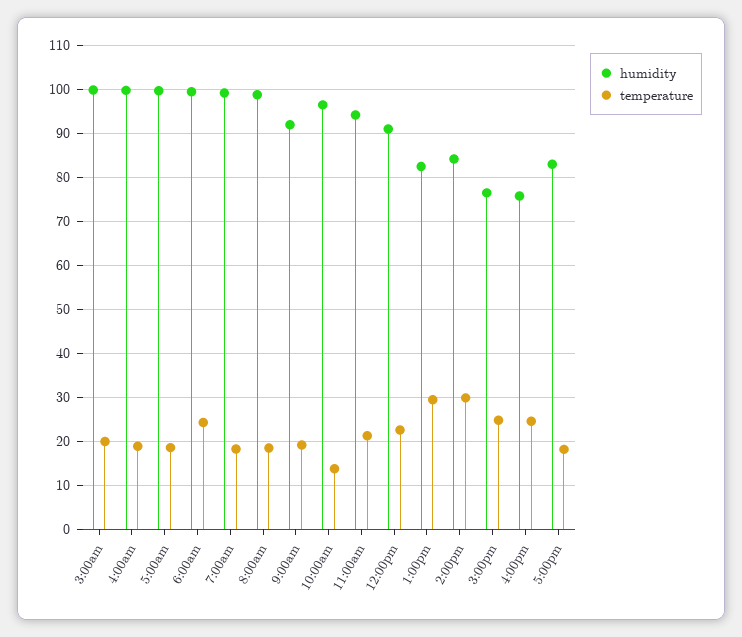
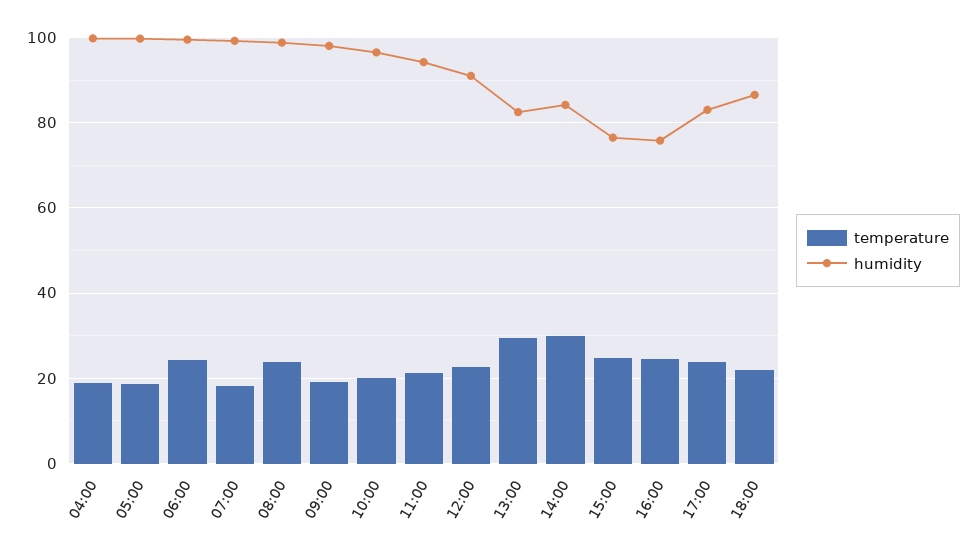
humidity, 3:00am: 100 -> none
temperature, 3:00am: 20 -> none
temperature, 8:00am: 18 -> 24
humidity, 9:00am: 92 -> 98
temperature, 10:00am: 14 -> 20
temperature, 5:00pm: 18 -> 24
temperature, 18:00: none -> 22
humidity, 18:00: none -> 86

